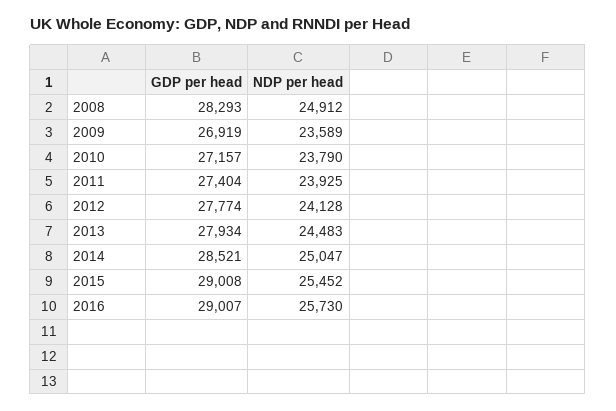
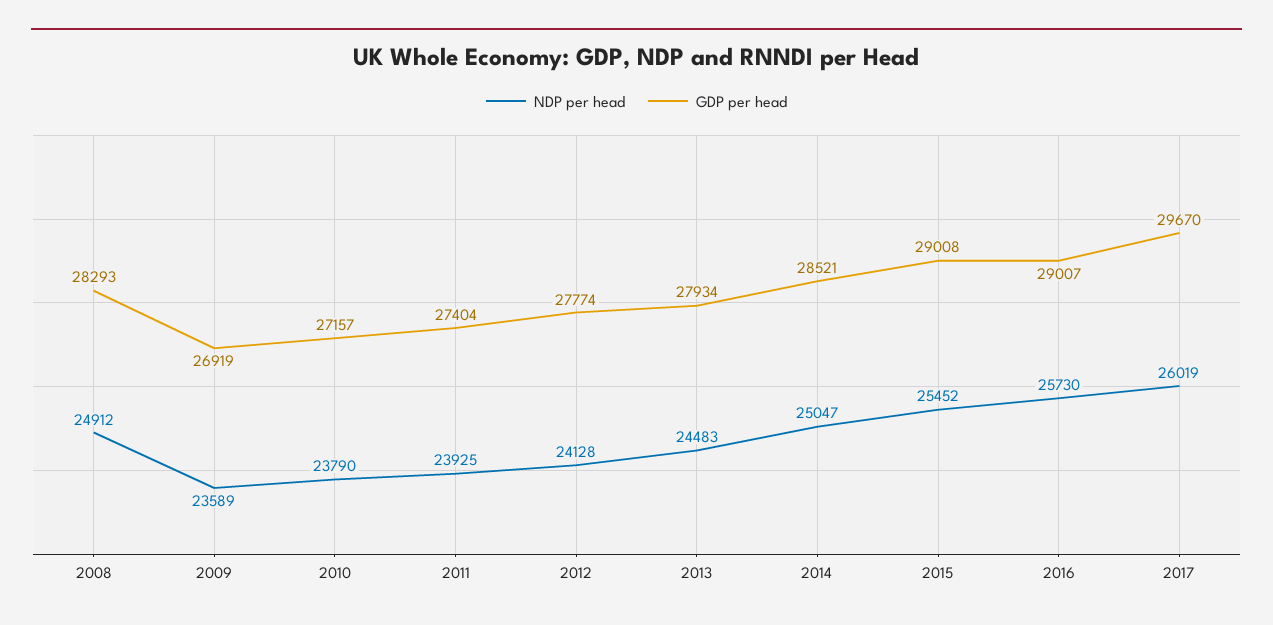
NDP per head, 2017: none -> 26019
GDP per head, 2017: none -> 29670

